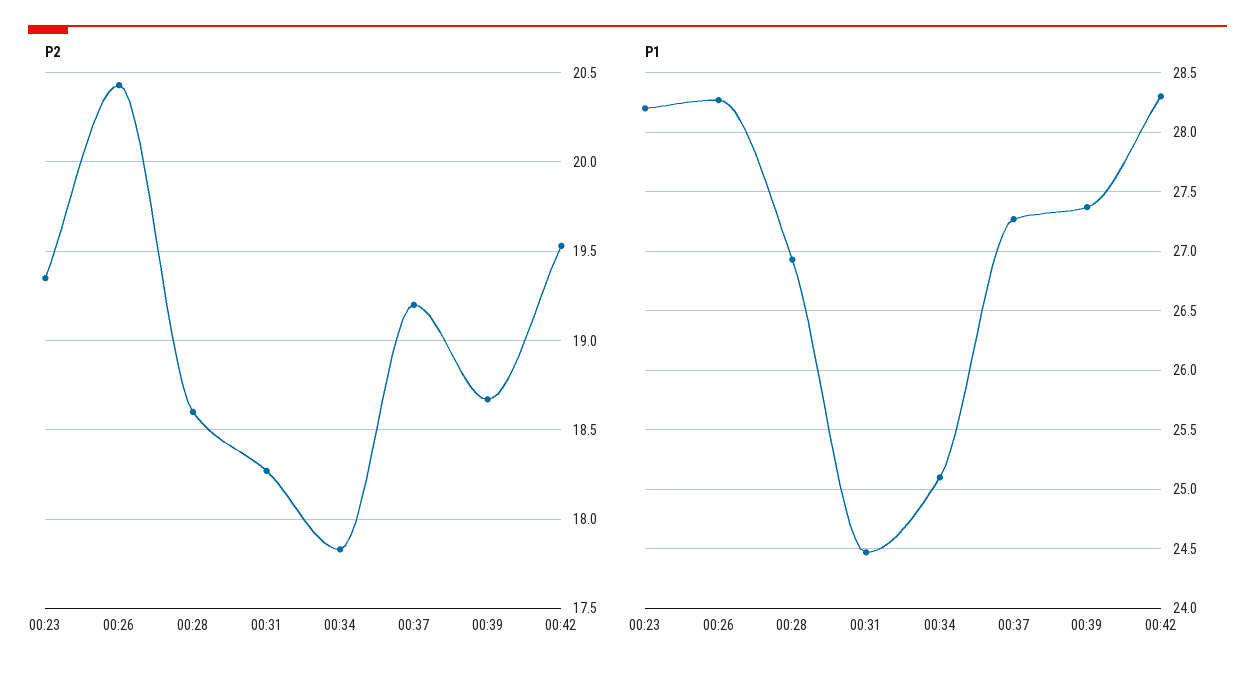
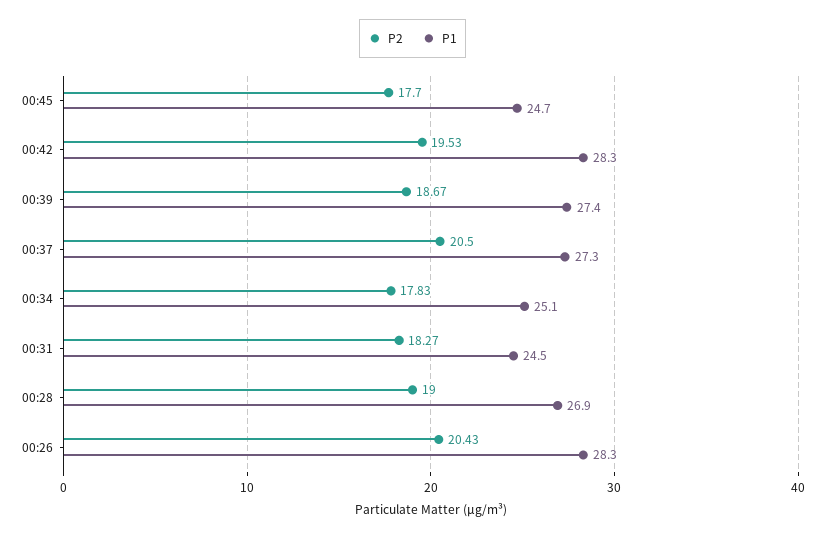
P2, 00:23: 19.35 -> none
P2, 00:28: 18.6 -> 19
P2, 00:37: 19.2 -> 20.5
P1, 00:23: 28.2 -> none
P2, 00:45: none -> 17.7
P1, 00:45: none -> 24.7

